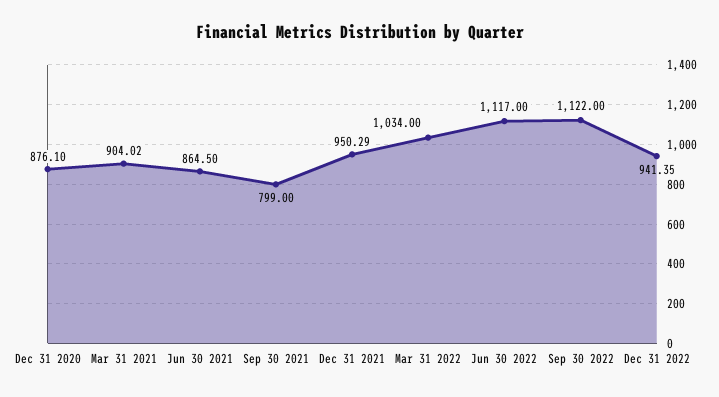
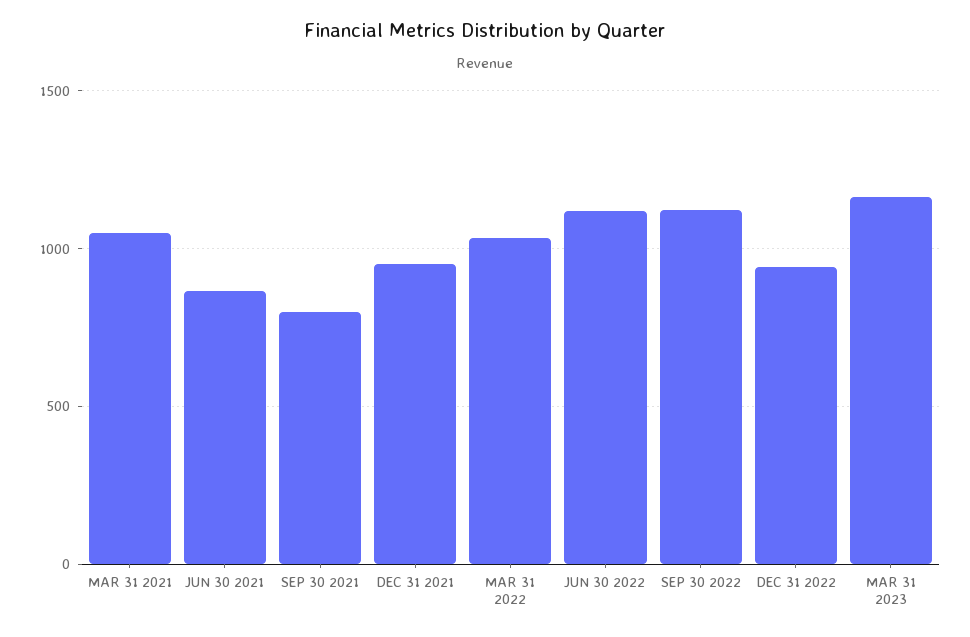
Dec 31 2020: 876.1 -> none
Mar 31 2021: 904.02 -> 1050
MAR 31 2023: none -> 1150

